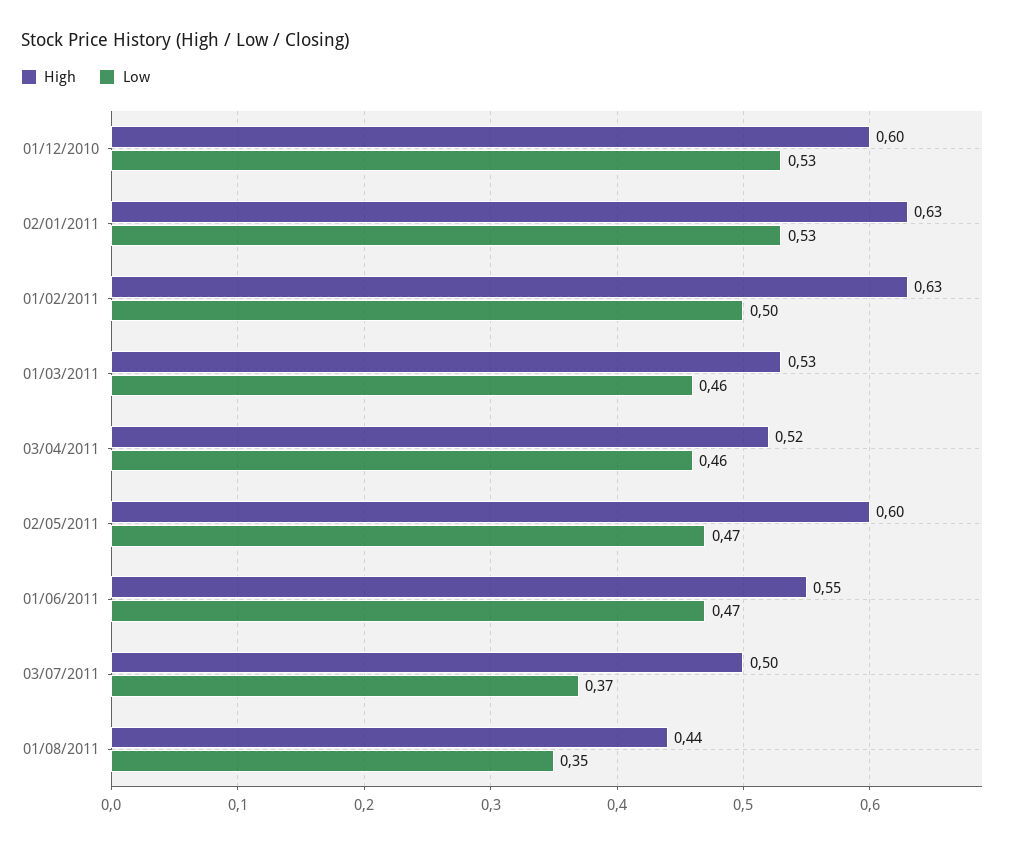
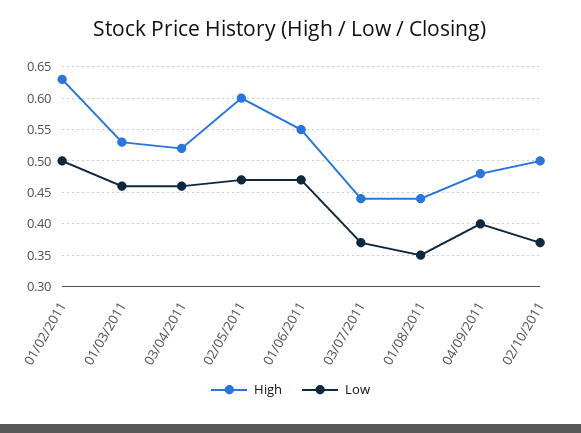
High, 01/12/2010: 0.6 -> none
Low, 01/12/2010: 0.53 -> none
High, 02/01/2011: 0.63 -> none
Low, 02/01/2011: 0.53 -> none
High, 03/07/2011: 0.5 -> 0.44
High, 04/09/2011: none -> 0.48
Low, 04/09/2011: none -> 0.4
High, 02/10/2011: none -> 0.5
Low, 02/10/2011: none -> 0.37

